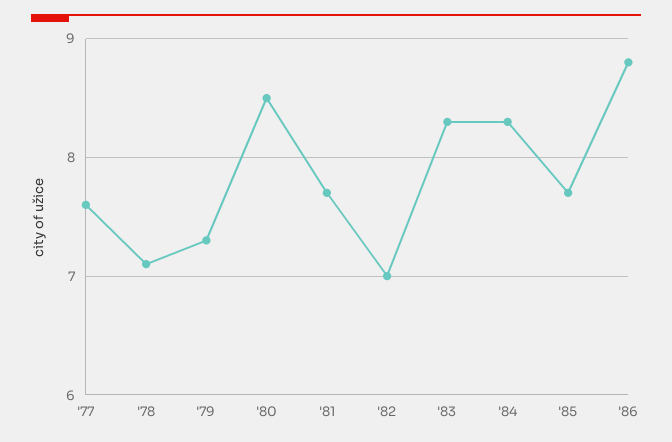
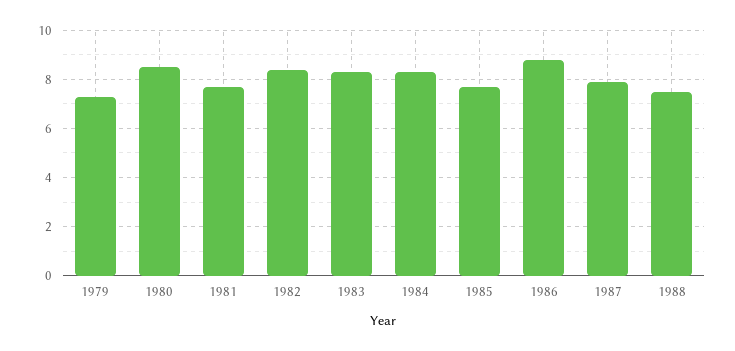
'77: 7.6 -> none
'78: 7.1 -> none
'82: 7 -> 8.5
1987: none -> 8
1988: none -> 7.5

